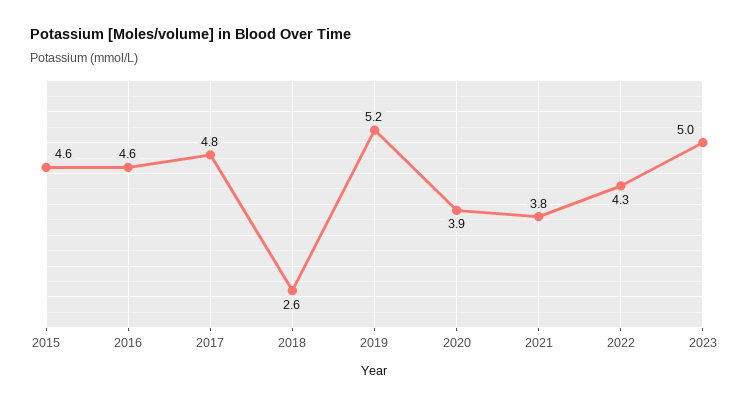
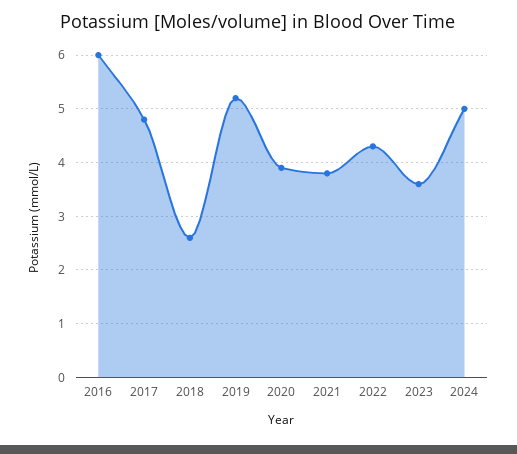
2015: 4.6 -> none
2016: 4.6 -> 6
2023: 5 -> 3.5
2024: none -> 5

